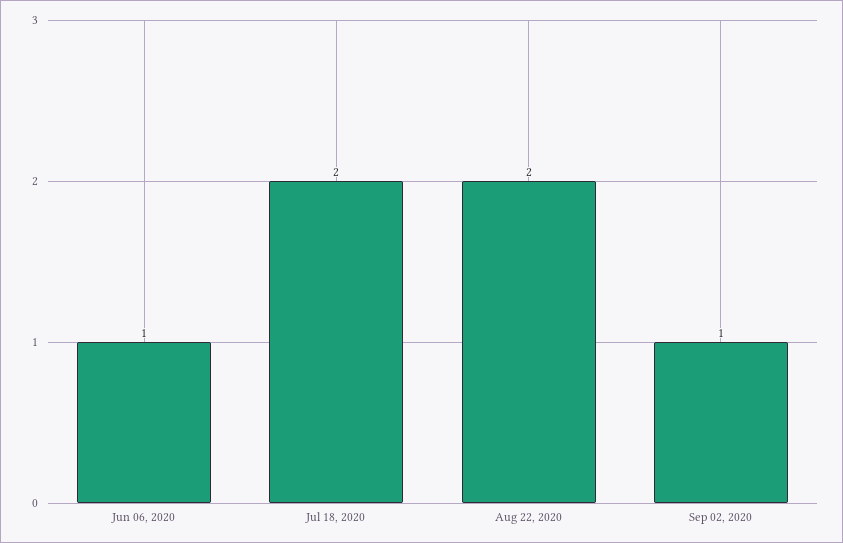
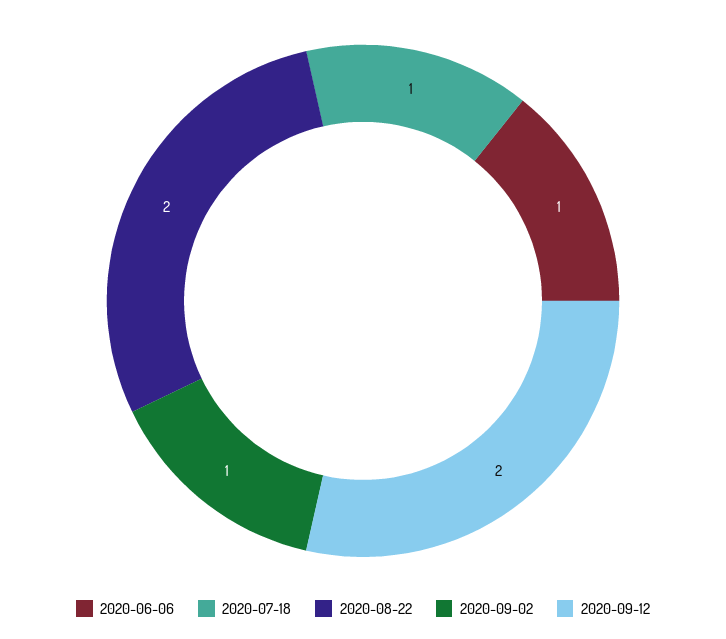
Jul 18, 2020: 2 -> 1
2020-09-12: none -> 2

